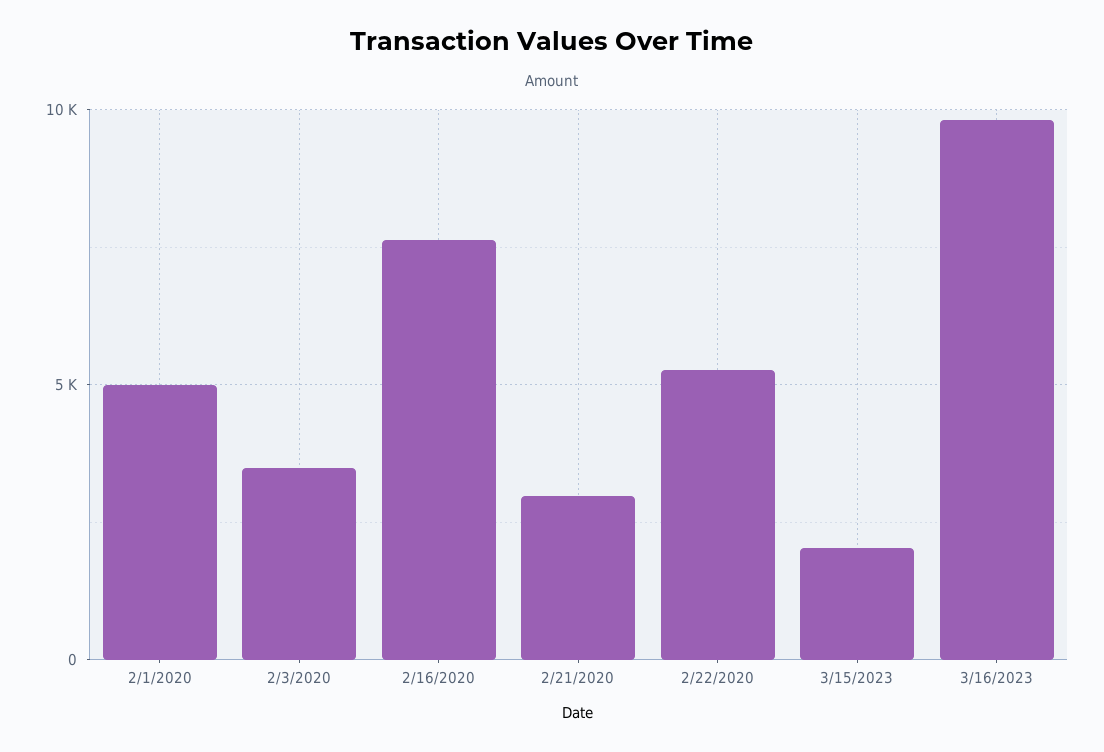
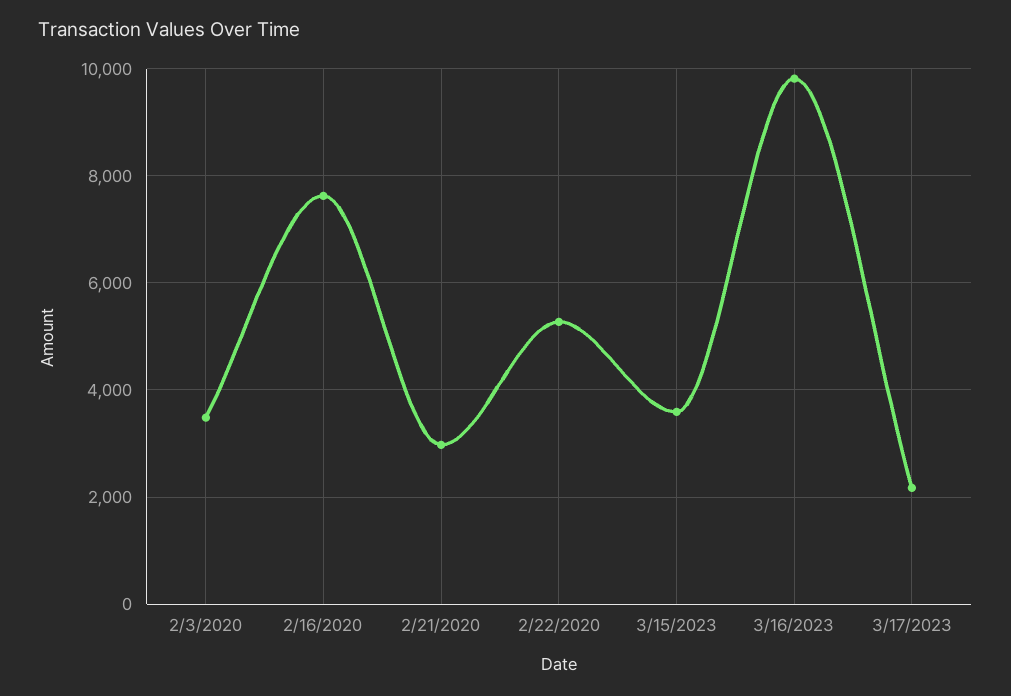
2/1/2020: 5000 -> none
3/15/2023: 2000 -> 3600
3/17/2023: none -> 2200

